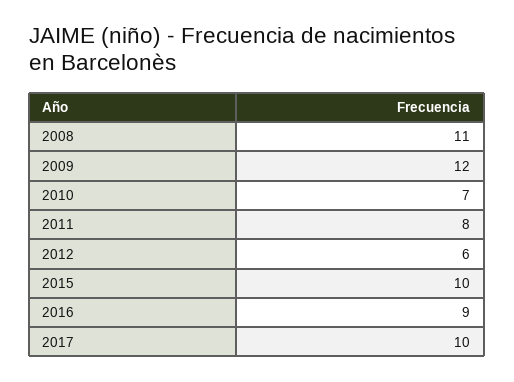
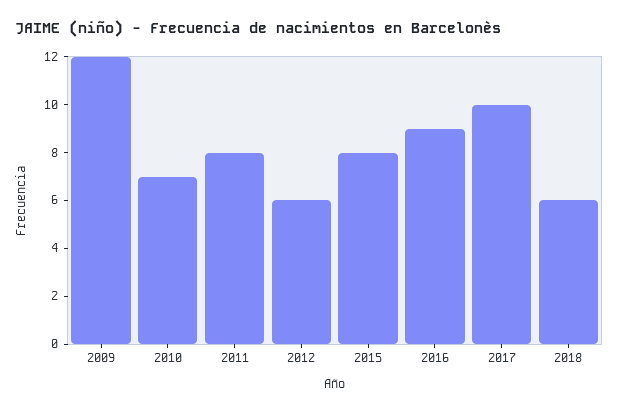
2008: 11 -> none
2015: 10 -> 8
2018: none -> 6

